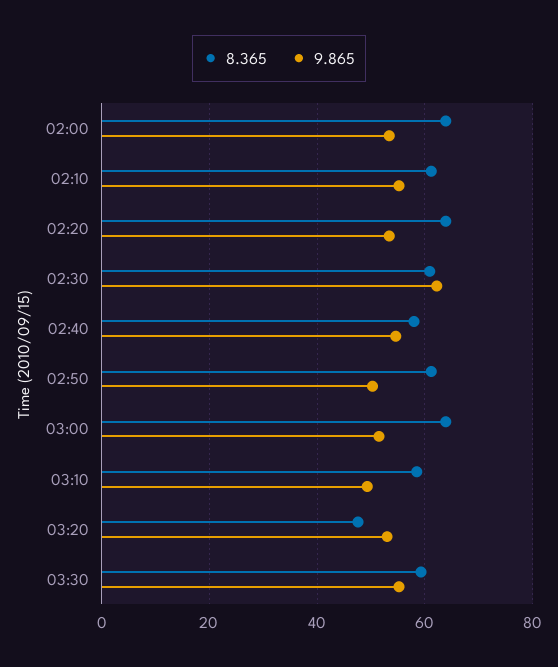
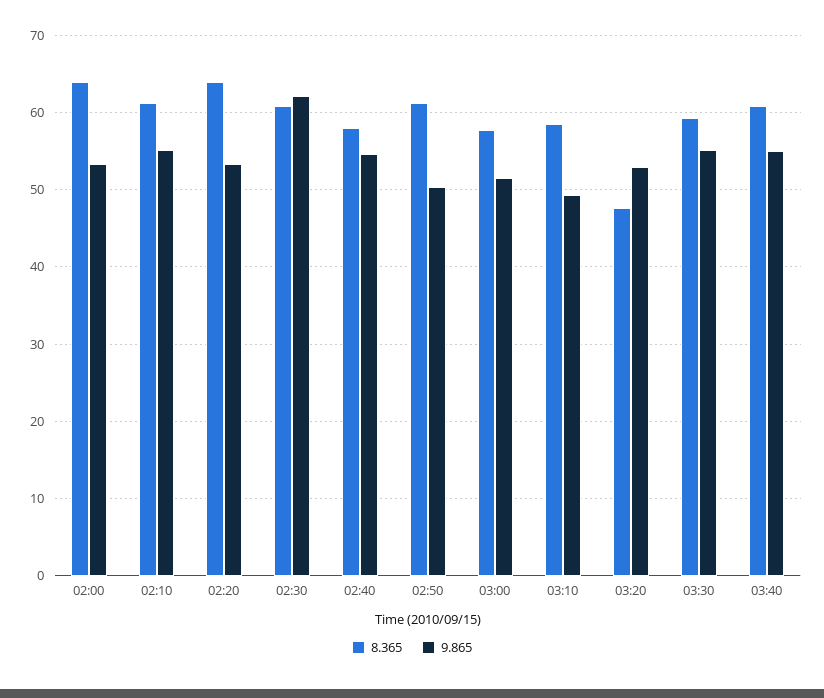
8.365, 03:00: 64 -> 58
8.365, 03:40: none -> 61
9.865, 03:40: none -> 55

